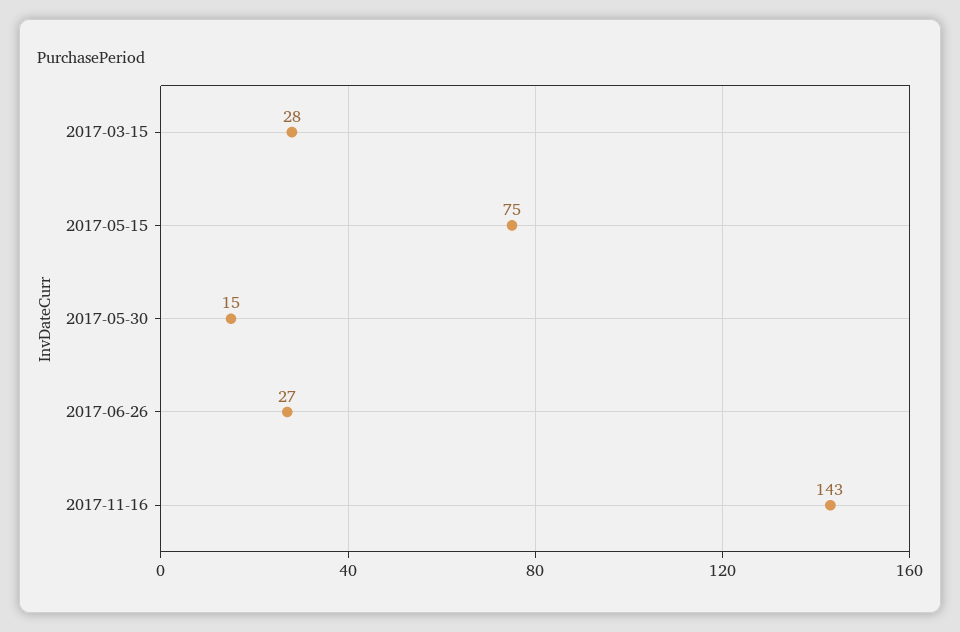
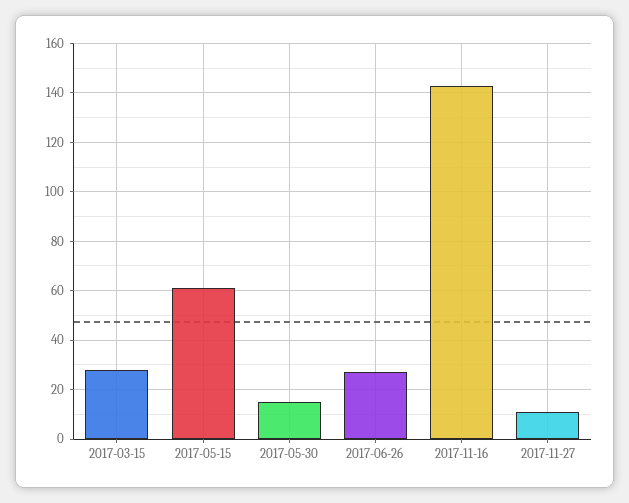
2017-05-15: 75 -> 60
2017-11-27: none -> 10

